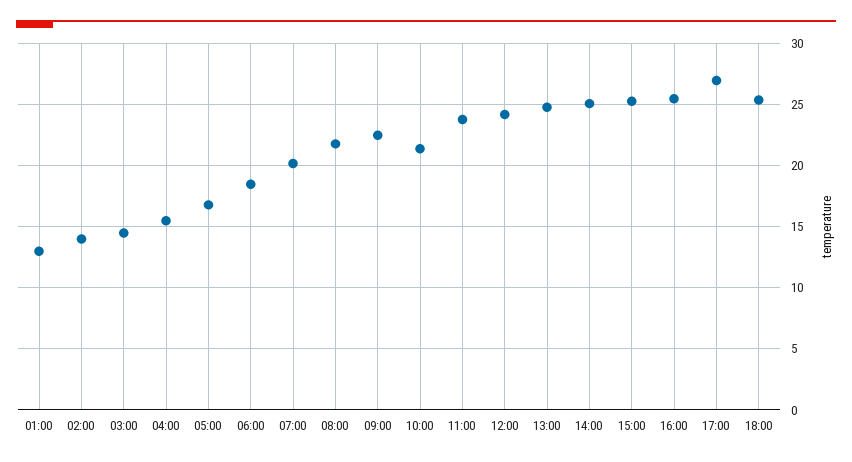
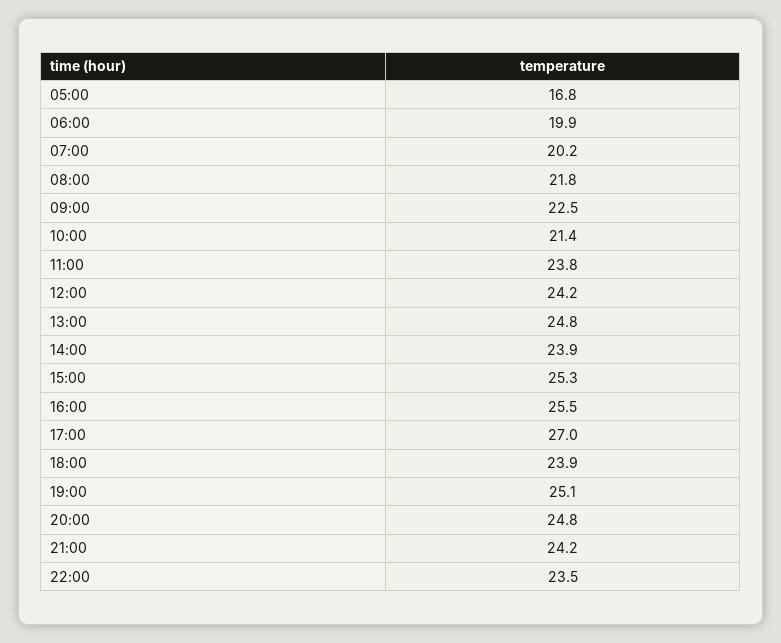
01:00: 13 -> none
02:00: 14 -> none
03:00: 14.5 -> none
04:00: 15.5 -> none
06:00: 18.5 -> 19.9
14:00: 25 -> 23.9
18:00: 25.5 -> 23.9
19:00: none -> 25.1
20:00: none -> 24.8
21:00: none -> 24.2
22:00: none -> 23.5

